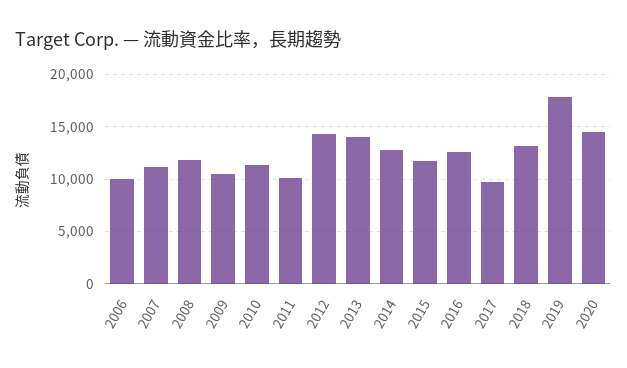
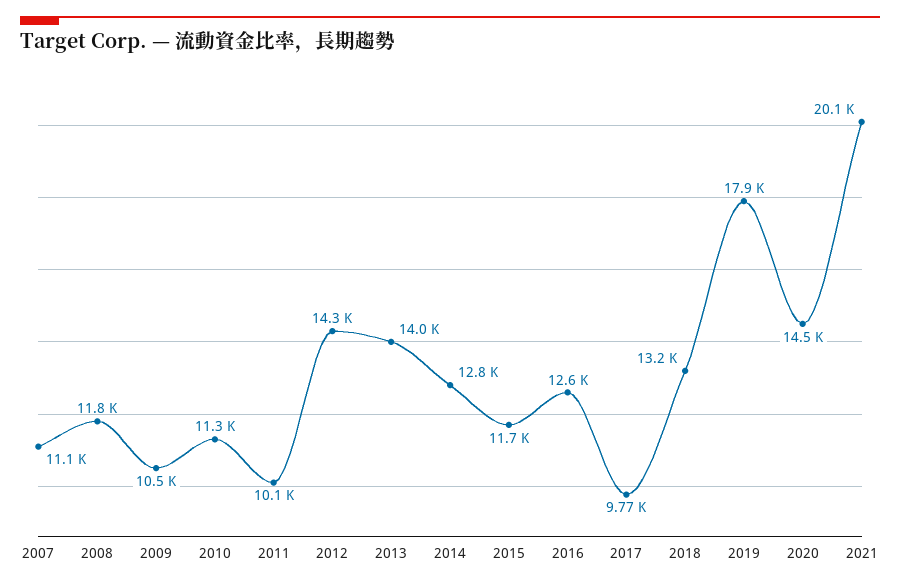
2006: 10000 -> none
2021: none -> 20100

